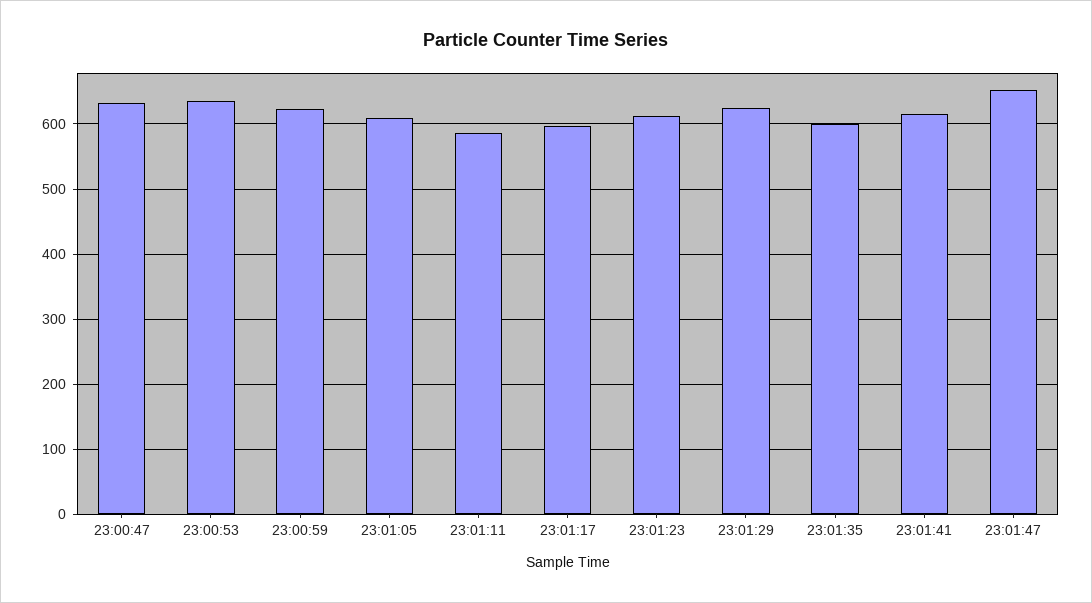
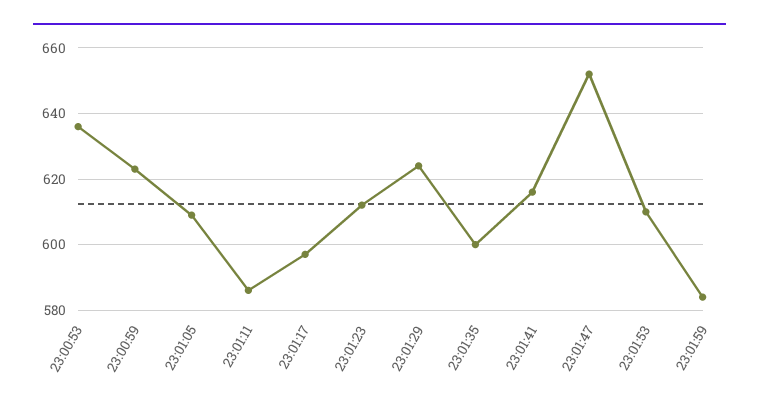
23:00:47: 630 -> none
23:01:53: none -> 610
23:01:59: none -> 585

